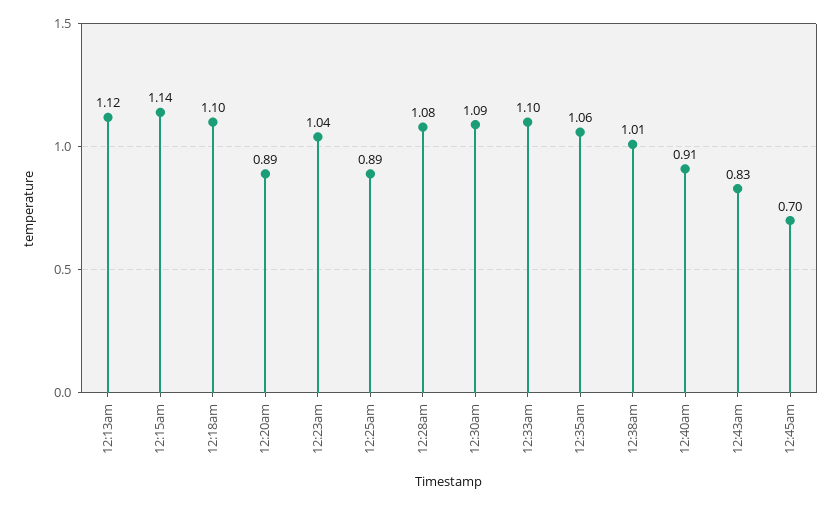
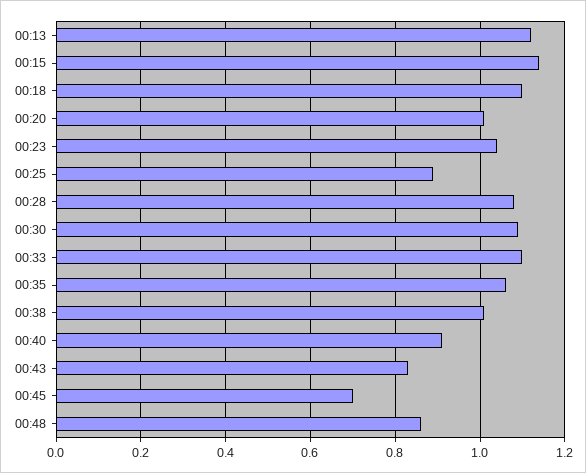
12:20am: 0.89 -> 1
00:48: none -> 0.85

